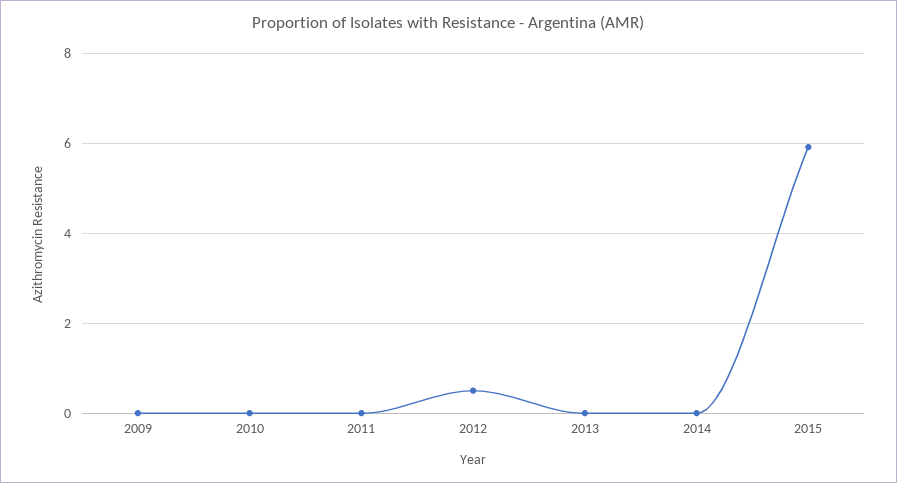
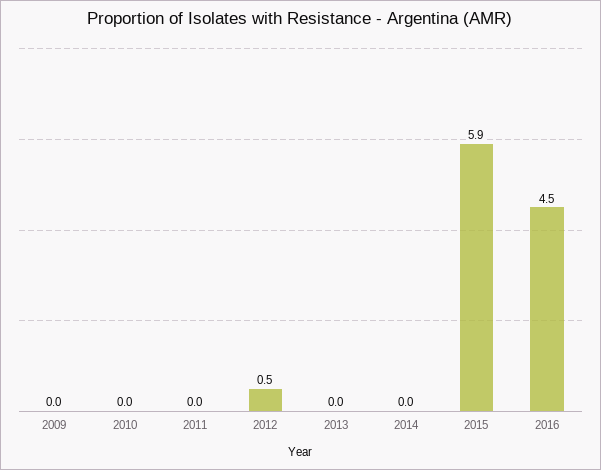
2016: none -> 4.5

